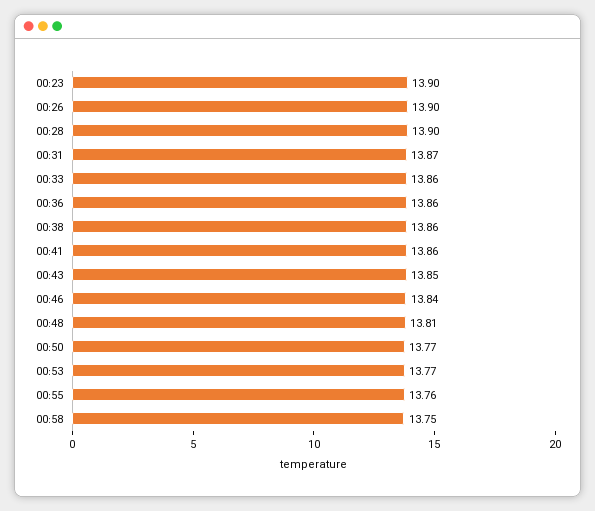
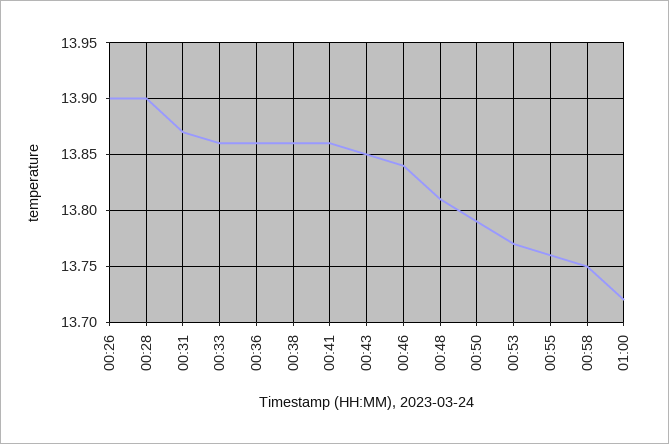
00:23: 13.9 -> none
00:50: 13.77 -> 13.79
01:00: none -> 13.72

